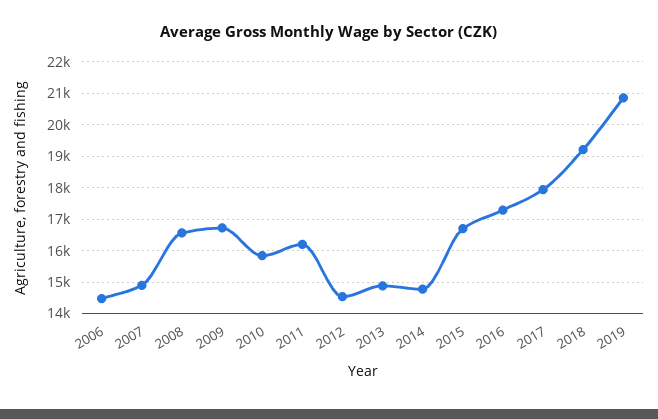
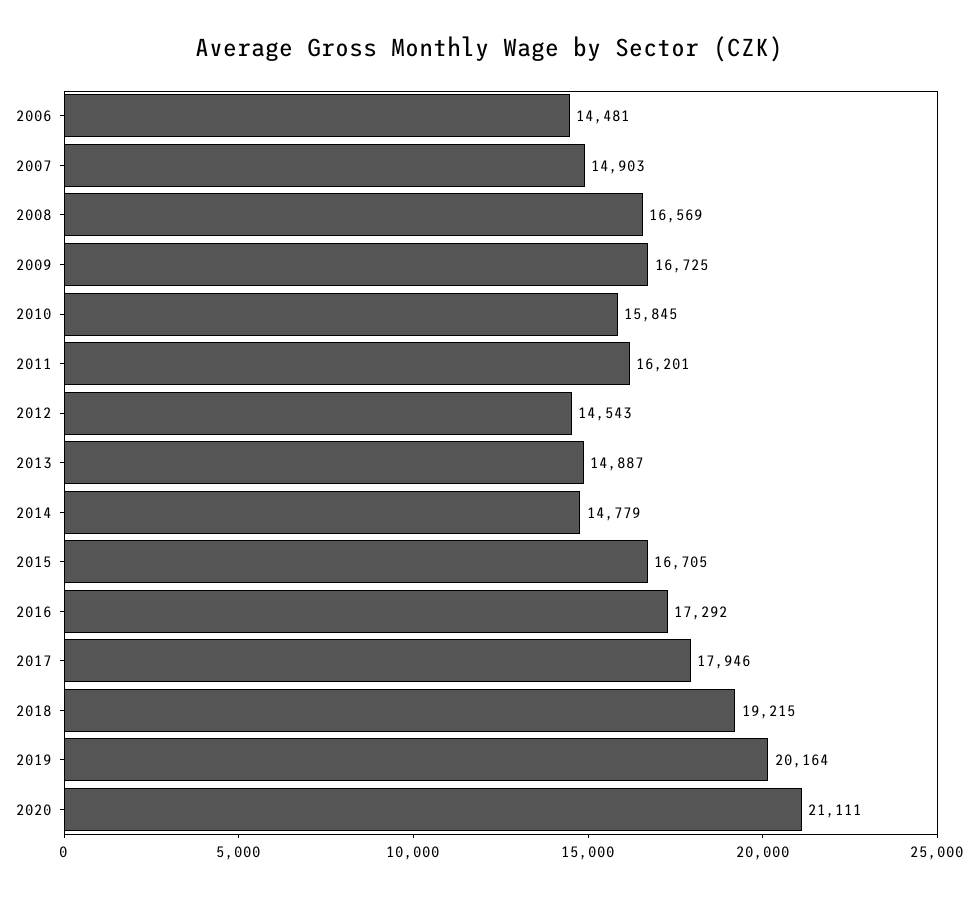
2019: 20800 -> 20164
2020: none -> 21111

